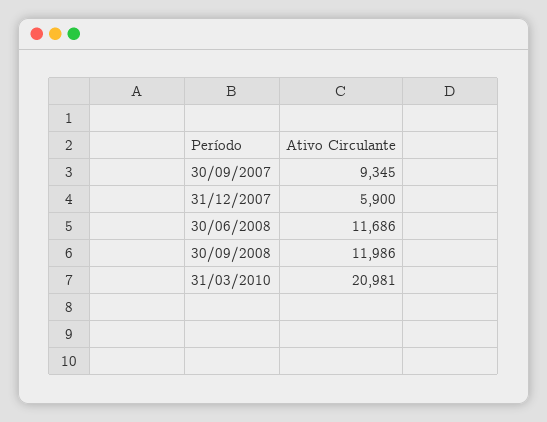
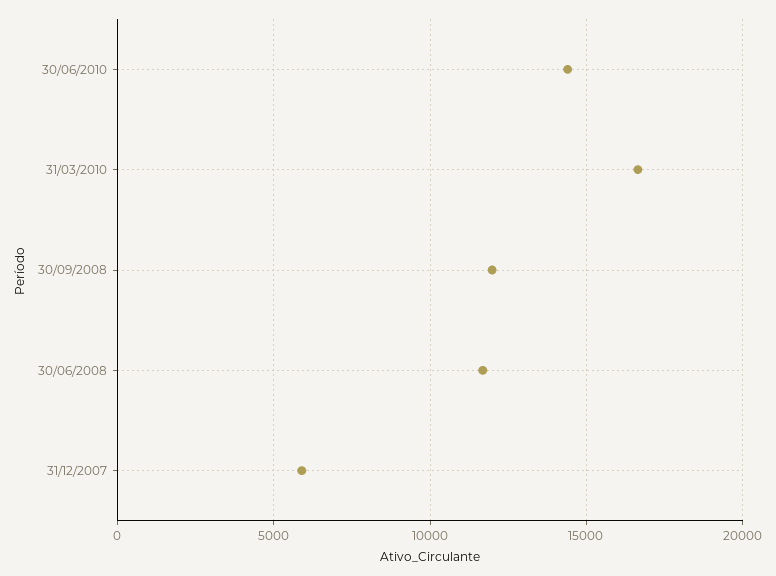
30/09/2007: 9345 -> none
31/03/2010: 20981 -> 16500
30/06/2010: none -> 14500

